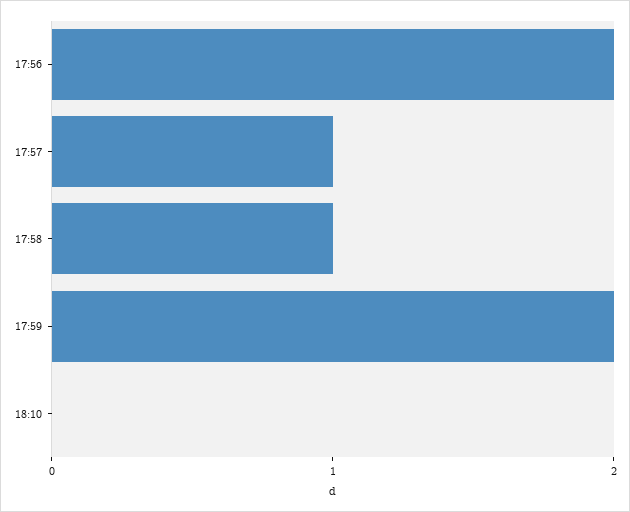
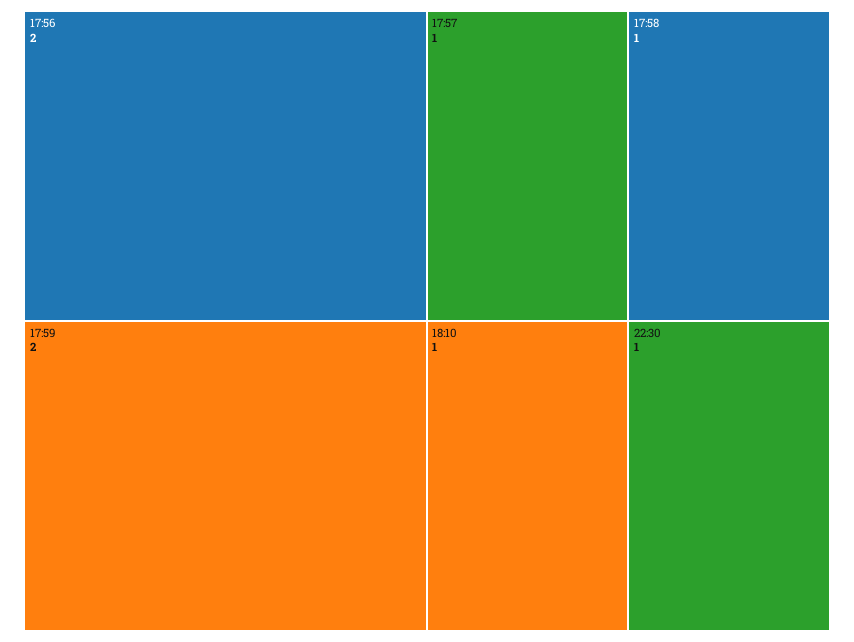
18:10: 0 -> 1
22:30: none -> 1

